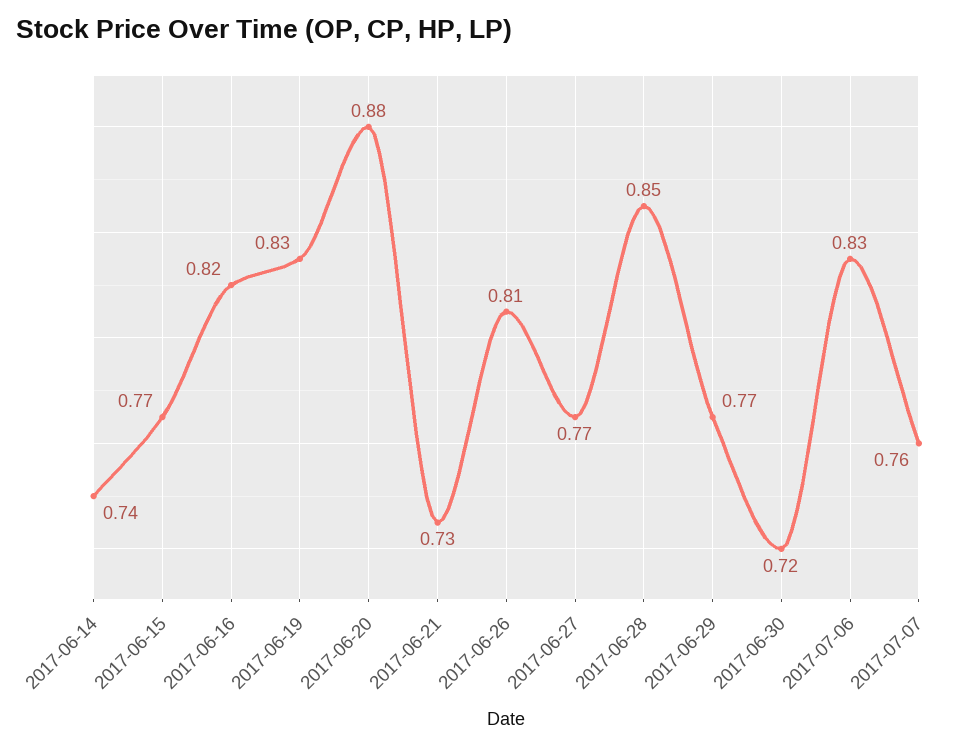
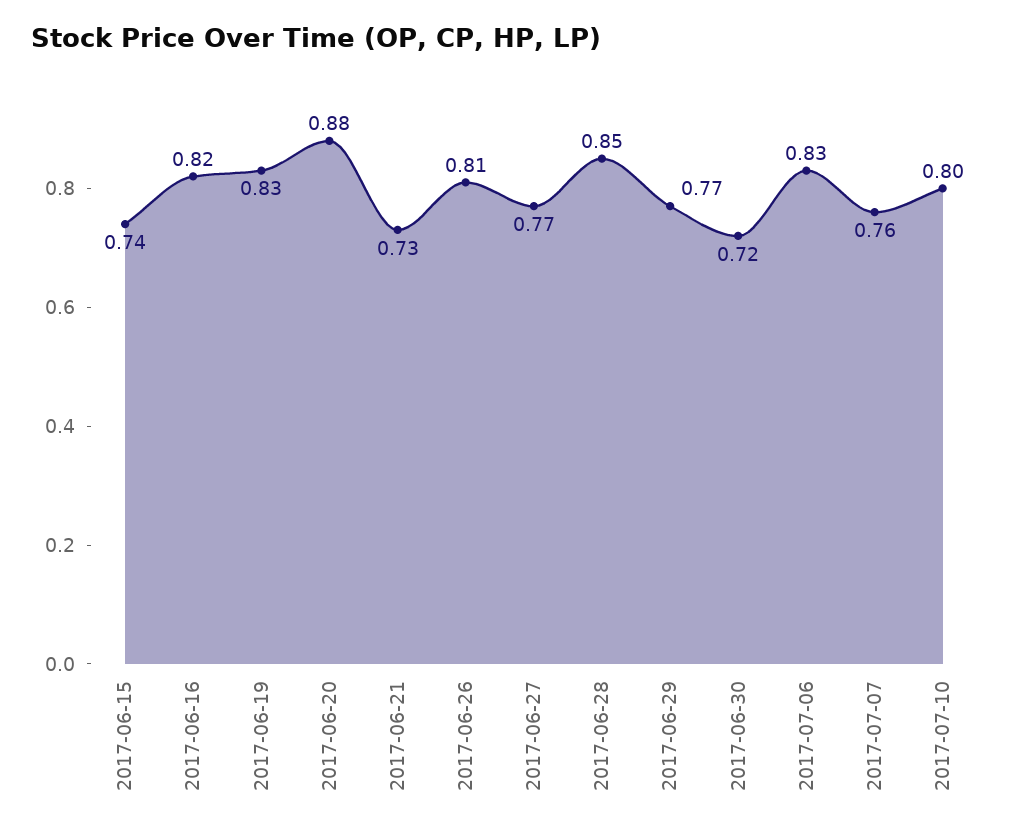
2017-06-14: 0.74 -> none
2017-06-15: 0.77 -> 0.74
2017-07-10: none -> 0.8

